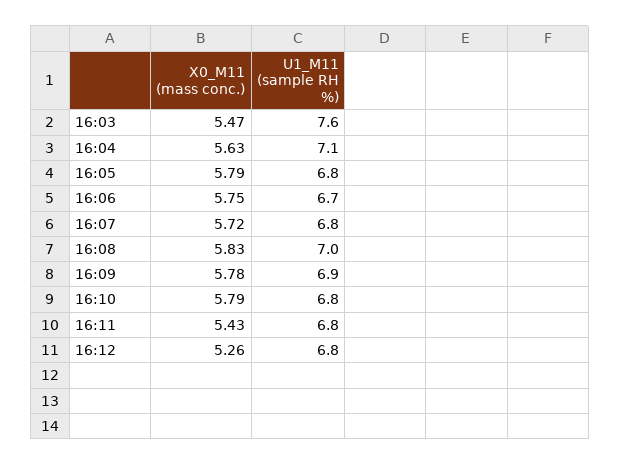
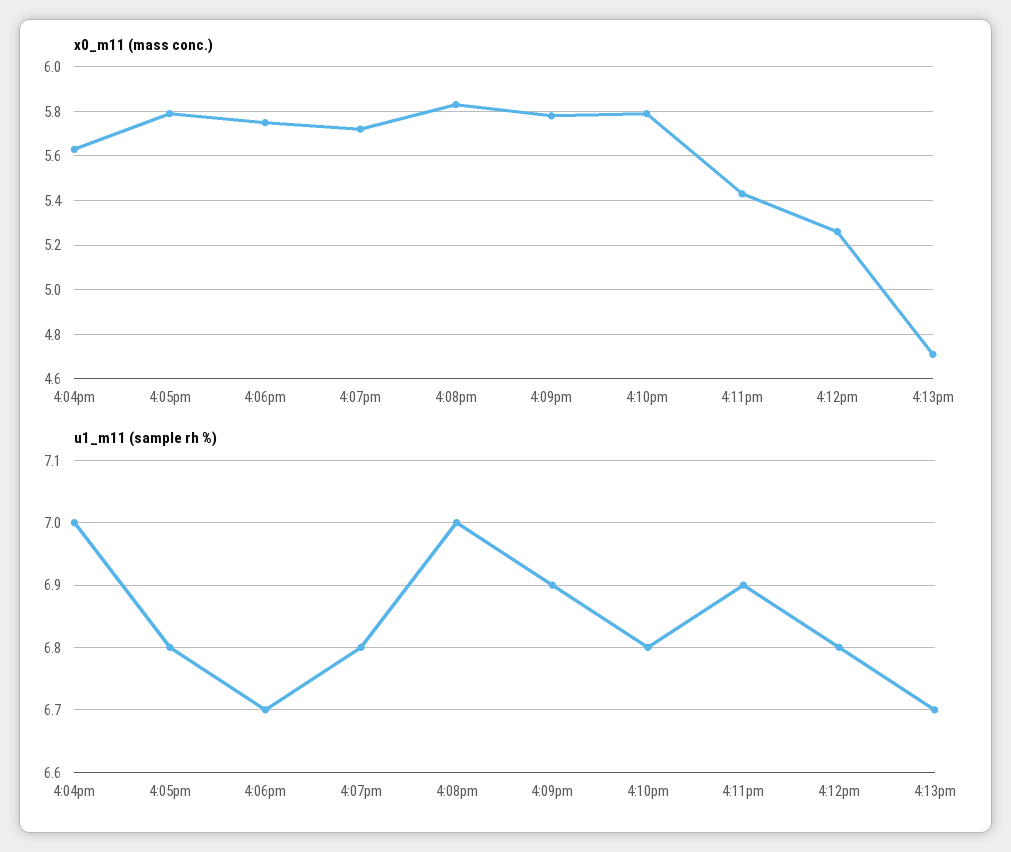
X0_M11 (mass conc.), 16:03: 5.47 -> none
U1_M11 (sample RH %), 16:03: 7.6 -> none
U1_M11 (sample RH %), 16:04: 7.1 -> 7
U1_M11 (sample RH %), 16:11: 6.8 -> 6.9
X0_M11 (mass conc.), 4:13pm: none -> 4.7
U1_M11 (sample RH %), 4:13pm: none -> 6.7

